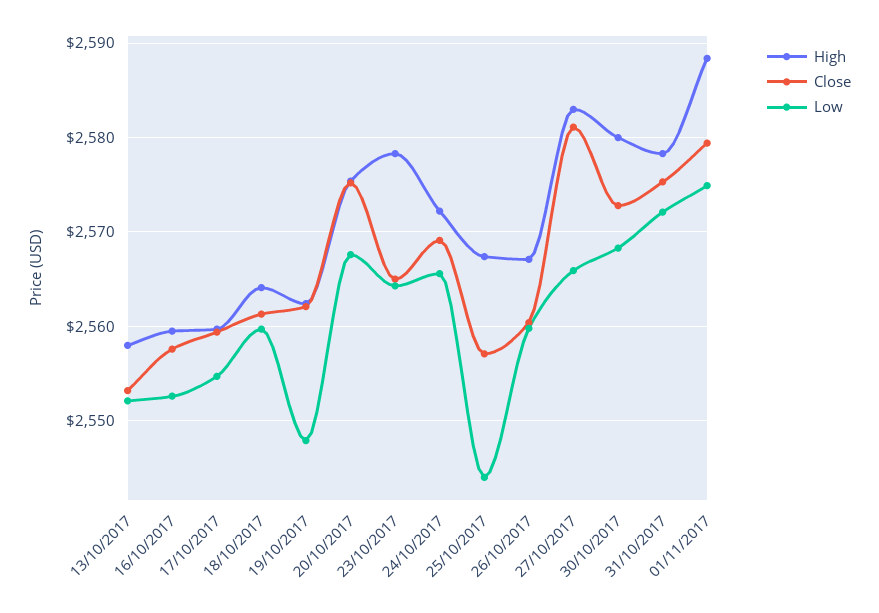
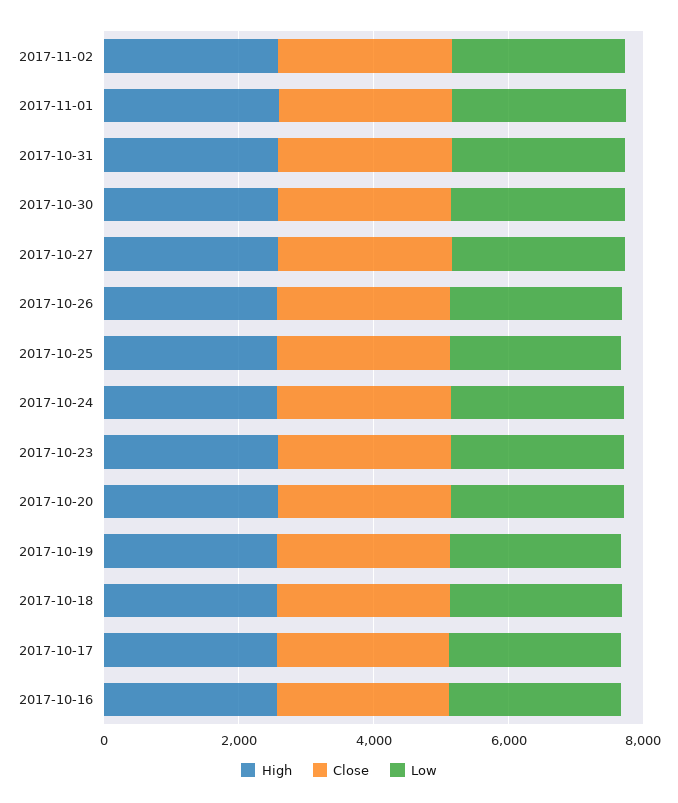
High, 13/10/2017: 2558 -> none
Close, 13/10/2017: 2553 -> none
Low, 13/10/2017: 2552 -> none
High, 2017-11-02: none -> 2500
Close, 2017-11-02: none -> 2500
Low, 2017-11-02: none -> 2500

